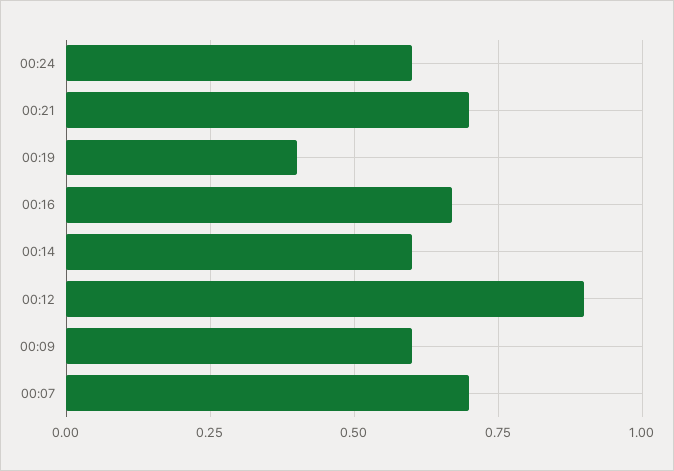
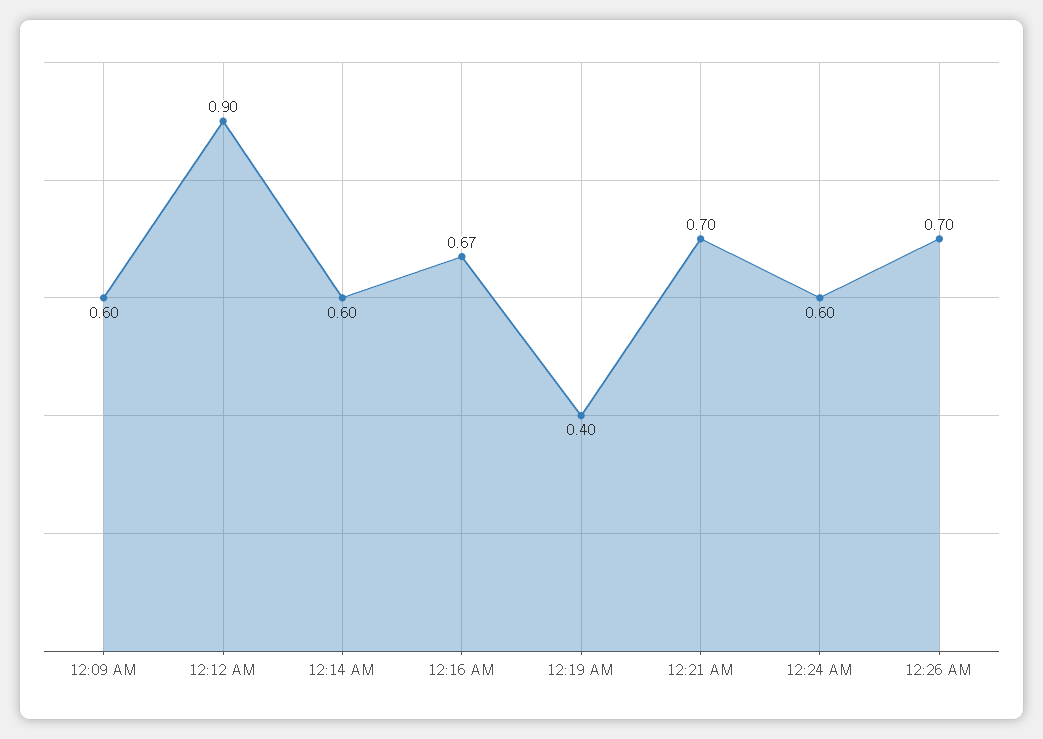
00:07: 0.7 -> none
12:26 AM: none -> 0.7

